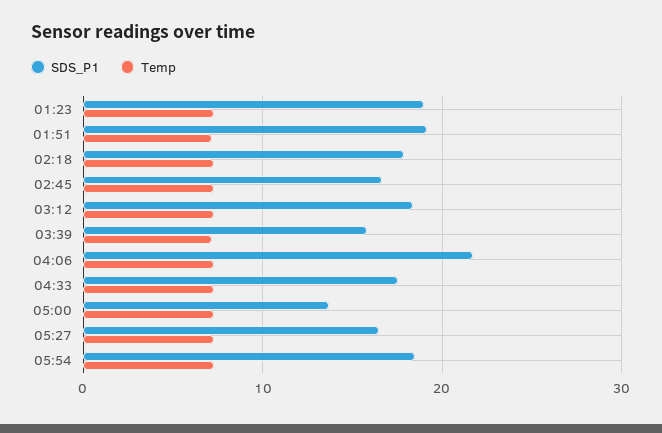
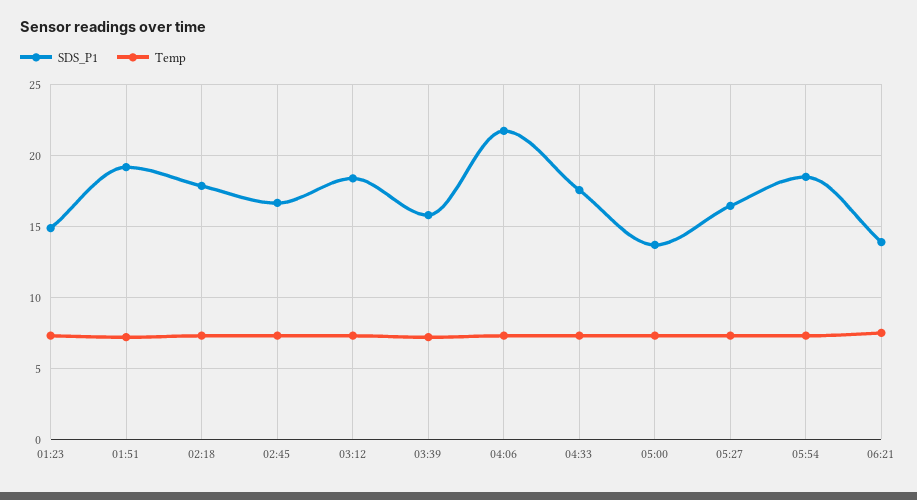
SDS_P1, 01:23: 19 -> 15
SDS_P1, 06:21: none -> 14
Temp, 06:21: none -> 7.5

